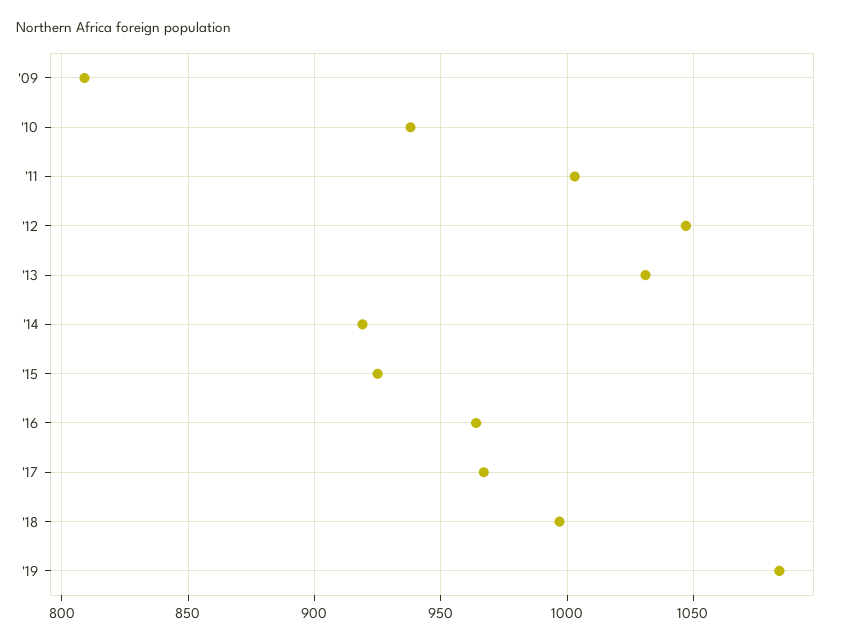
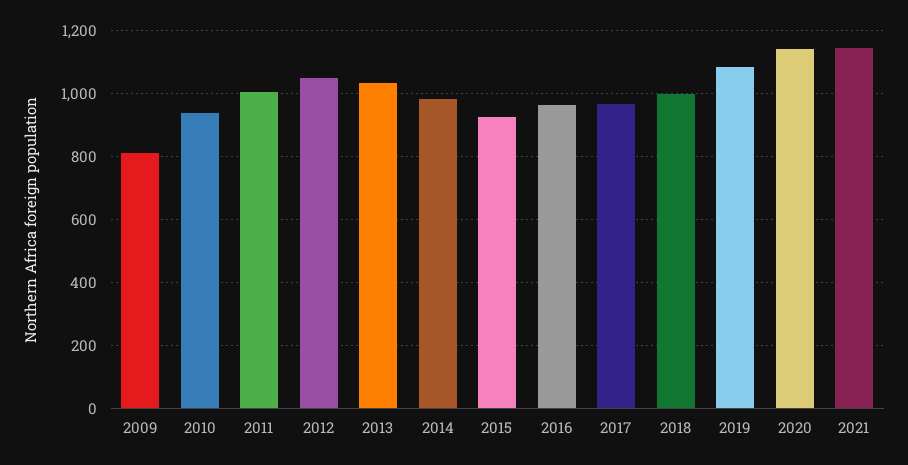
'14: 920 -> 980
2020: none -> 1140
2021: none -> 1140

